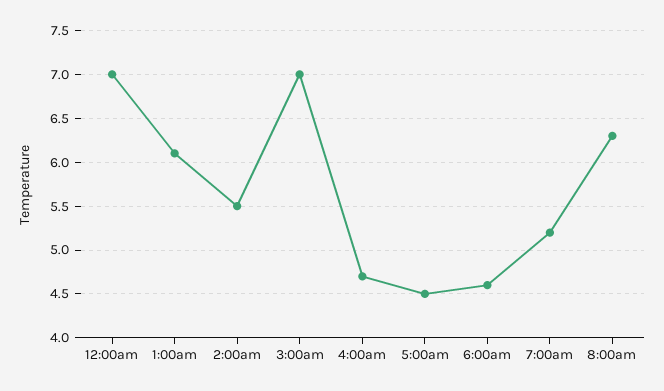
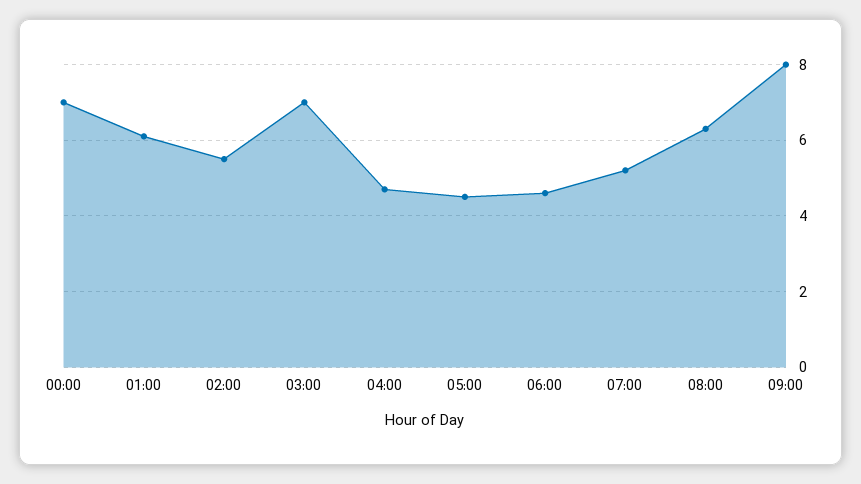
09:00: none -> 8

